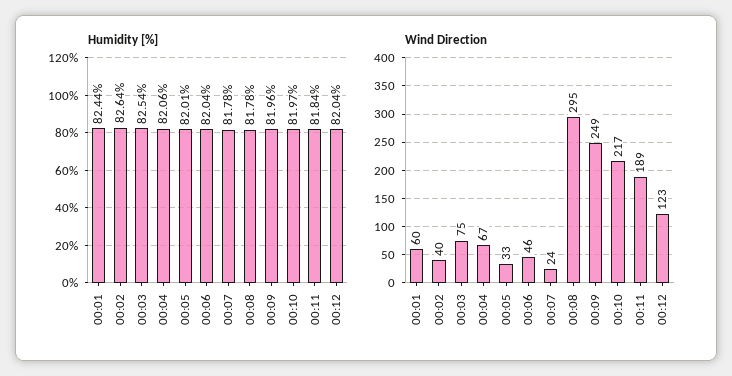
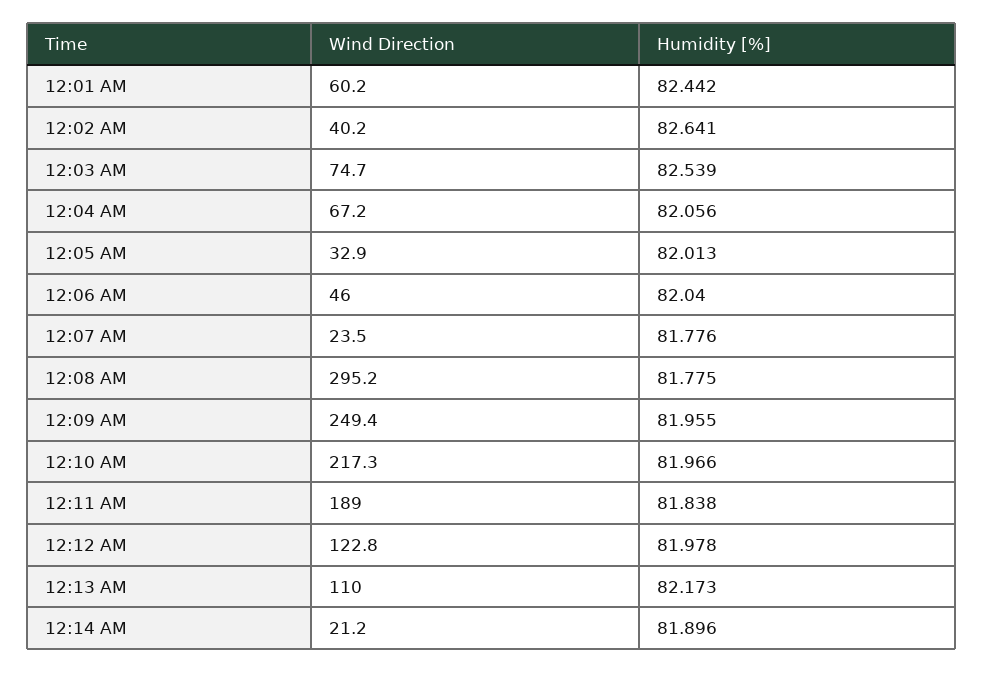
Humidity [%], 00:12: 82.04 -> 81.978
Wind Direction, 12:13 AM: none -> 110
Humidity [%], 12:13 AM: none -> 82.173
Wind Direction, 12:14 AM: none -> 21.2
Humidity [%], 12:14 AM: none -> 81.896

